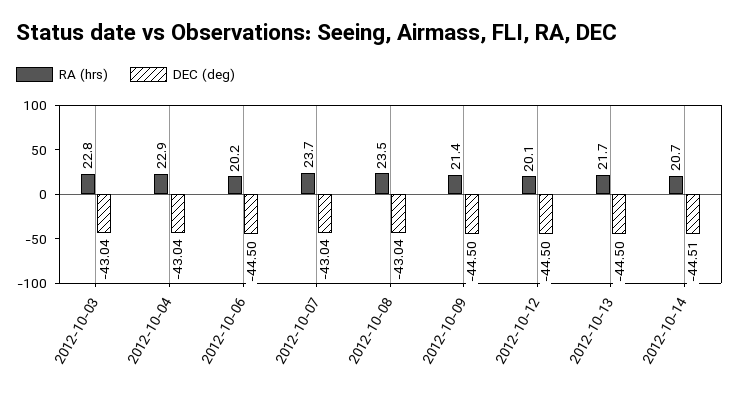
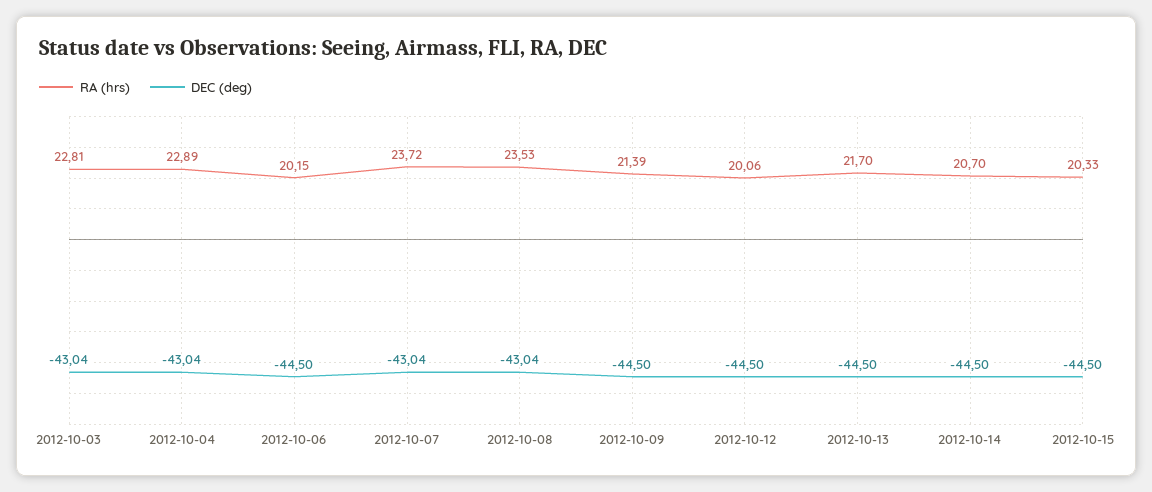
DEC (deg), 2012-10-14: -44.51 -> -44.5
RA (hrs), 2012-10-15: none -> 20.33
DEC (deg), 2012-10-15: none -> -44.5

